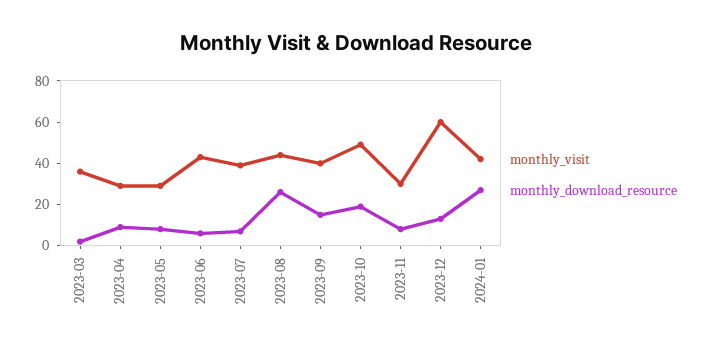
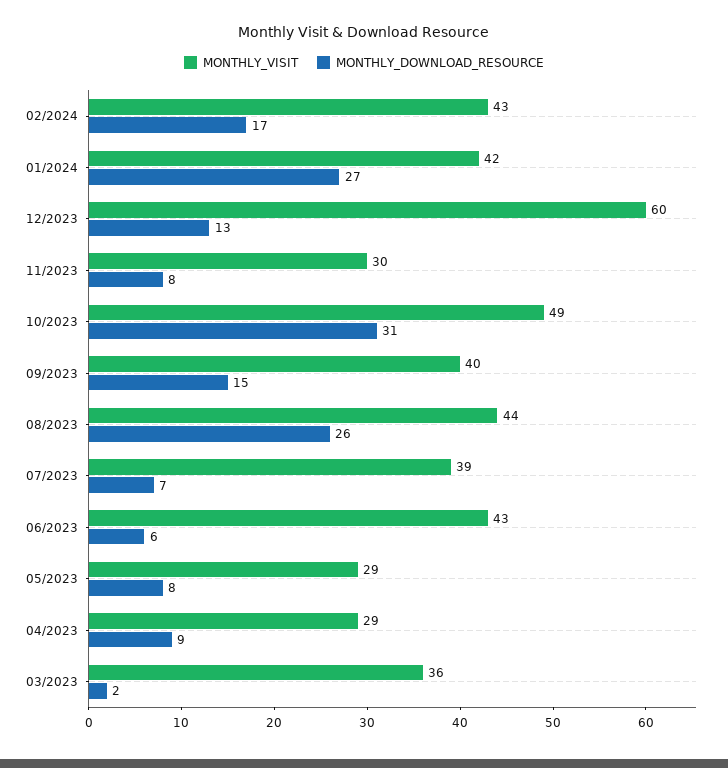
monthly_download_resource, 2023-10: 20 -> 31
monthly_visit, 02/2024: none -> 43
monthly_download_resource, 02/2024: none -> 17

